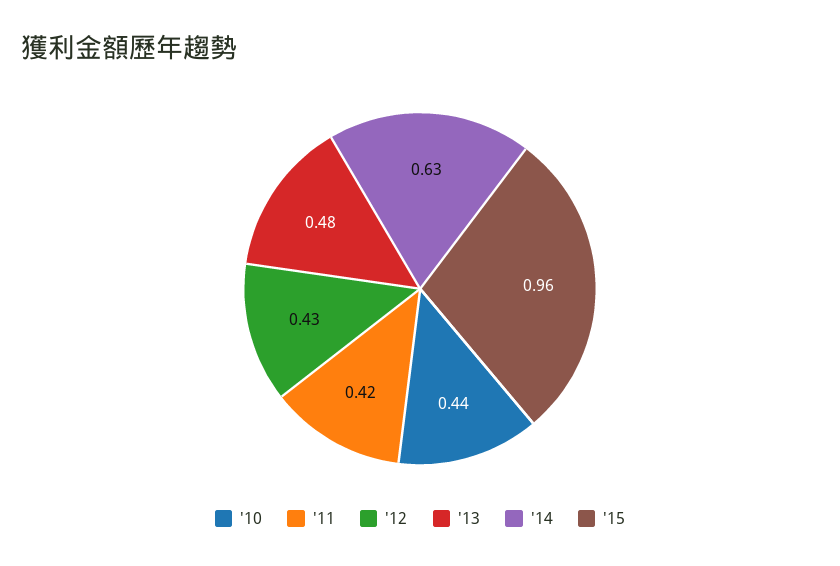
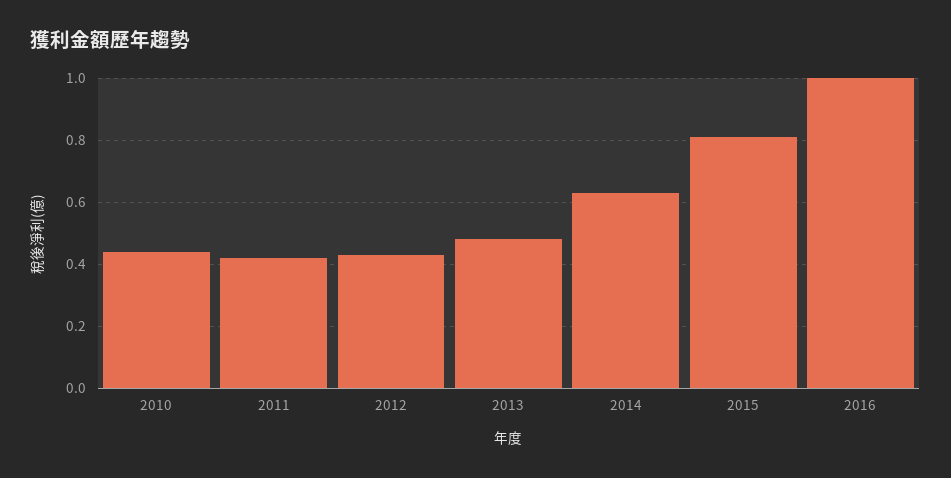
'15: 0.96 -> 0.8
2016: none -> 1

